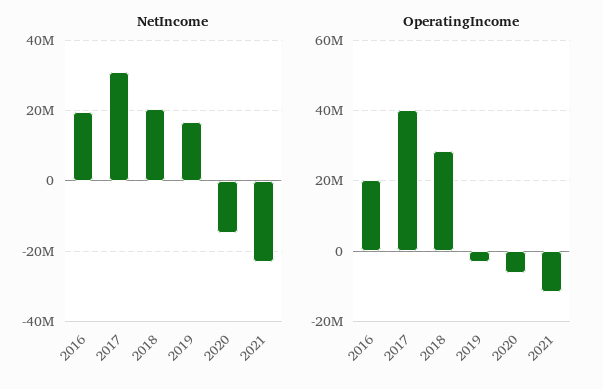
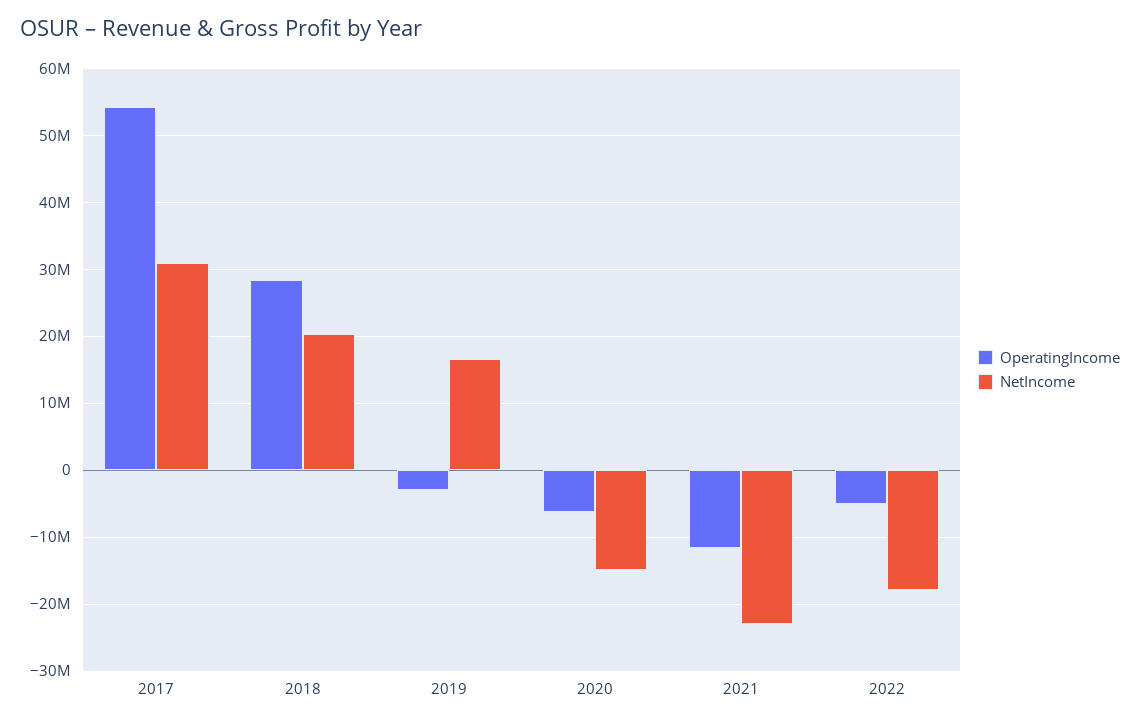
NetIncome, 2016: 20000000 -> none
OperatingIncome, 2016: 20000000 -> none
OperatingIncome, 2017: 40000000 -> 54000000
OperatingIncome, 2022: none -> -5000000
NetIncome, 2022: none -> -18000000

